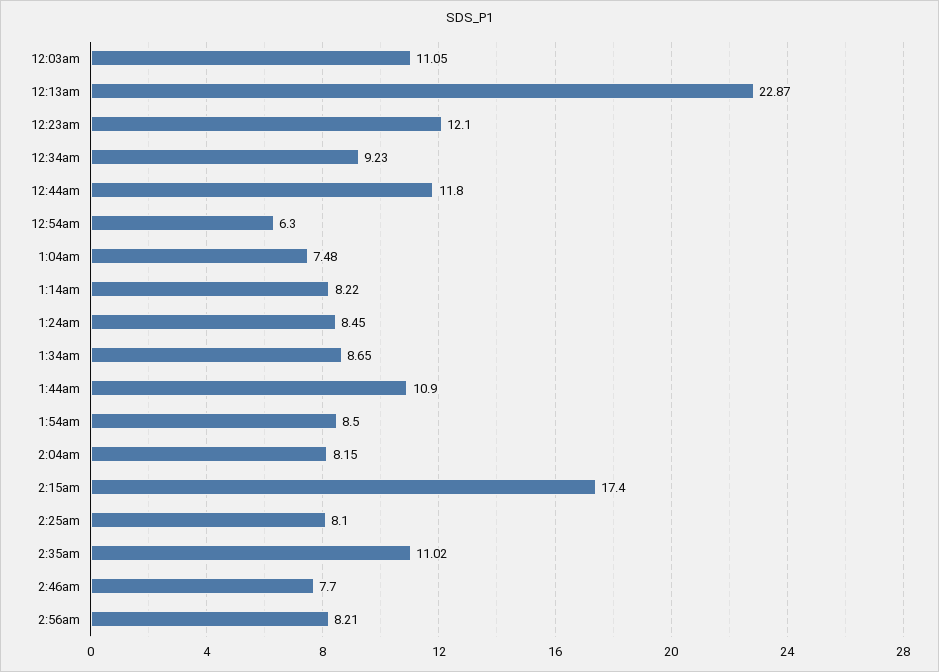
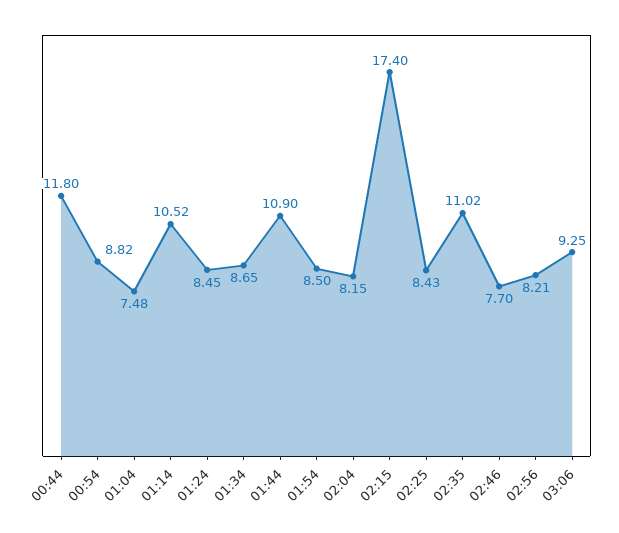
12:03am: 11.05 -> none
12:13am: 22.87 -> none
12:23am: 12.1 -> none
12:34am: 9.23 -> none
12:54am: 6.3 -> 8.82
1:14am: 8.22 -> 10.52
2:25am: 8.1 -> 8.43
03:06: none -> 9.25

